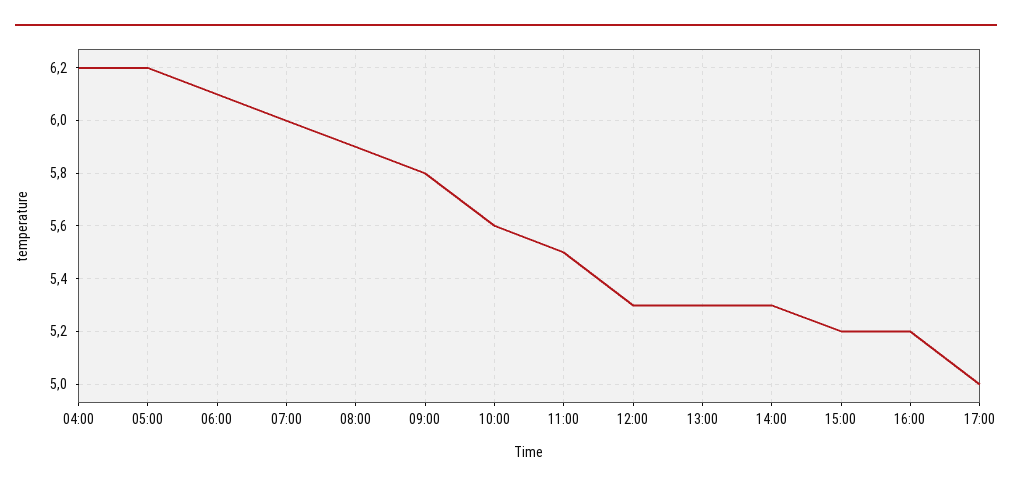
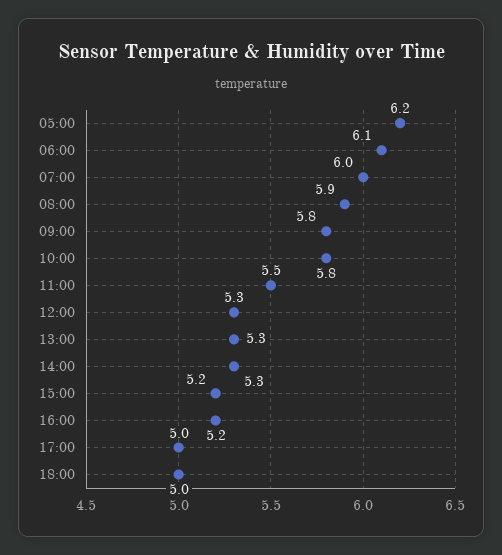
04:00: 6.2 -> none
10:00: 5.6 -> 5.8
18:00: none -> 5

